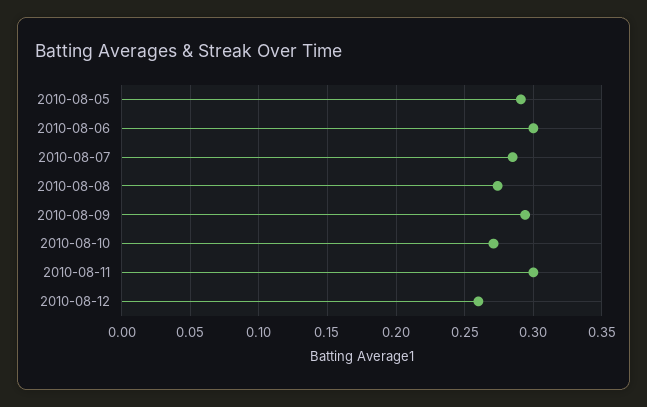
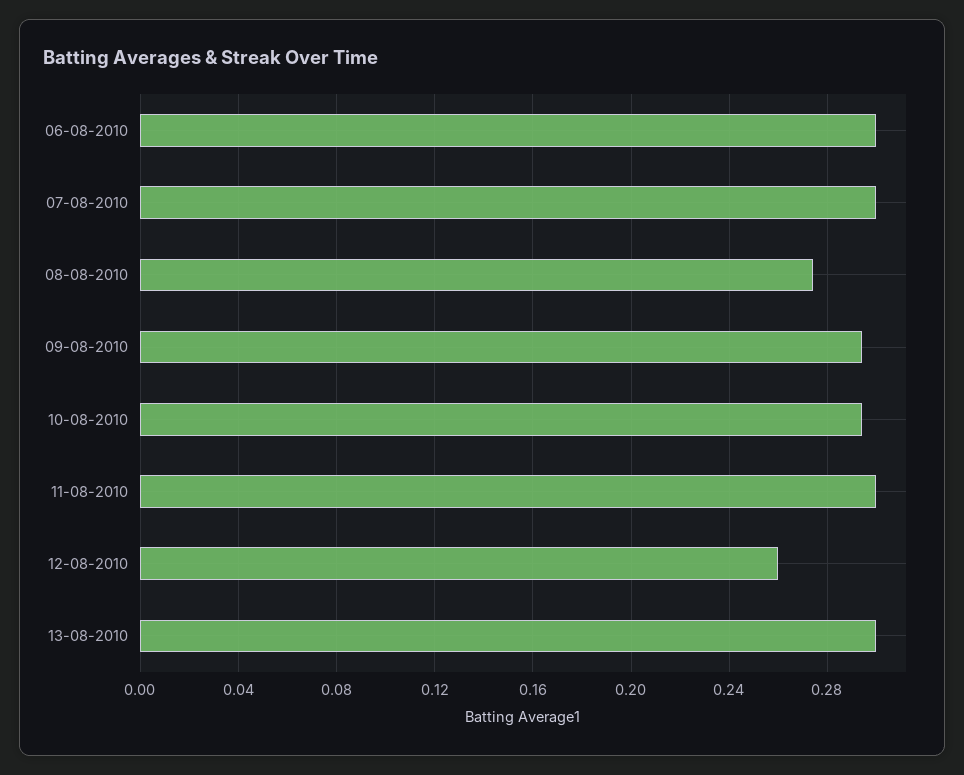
2010-08-05: 0.29 -> none
2010-08-07: 0.285 -> 0.3
2010-08-10: 0.27 -> 0.295
13-08-2010: none -> 0.3

